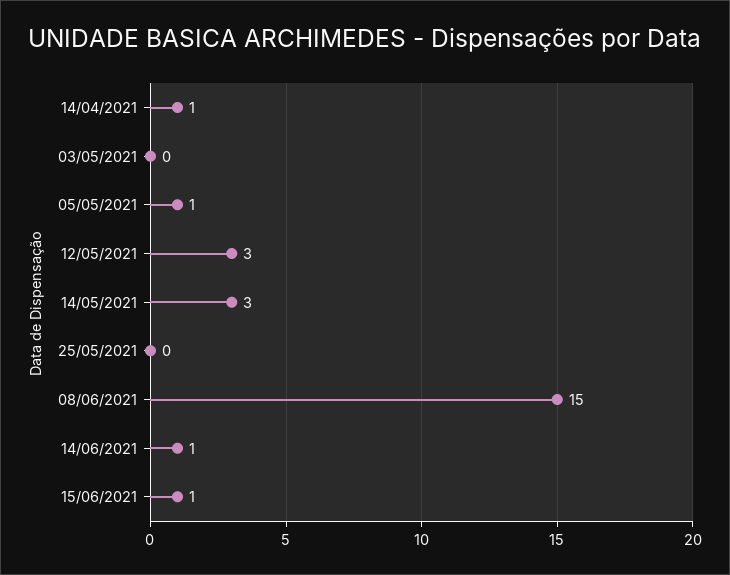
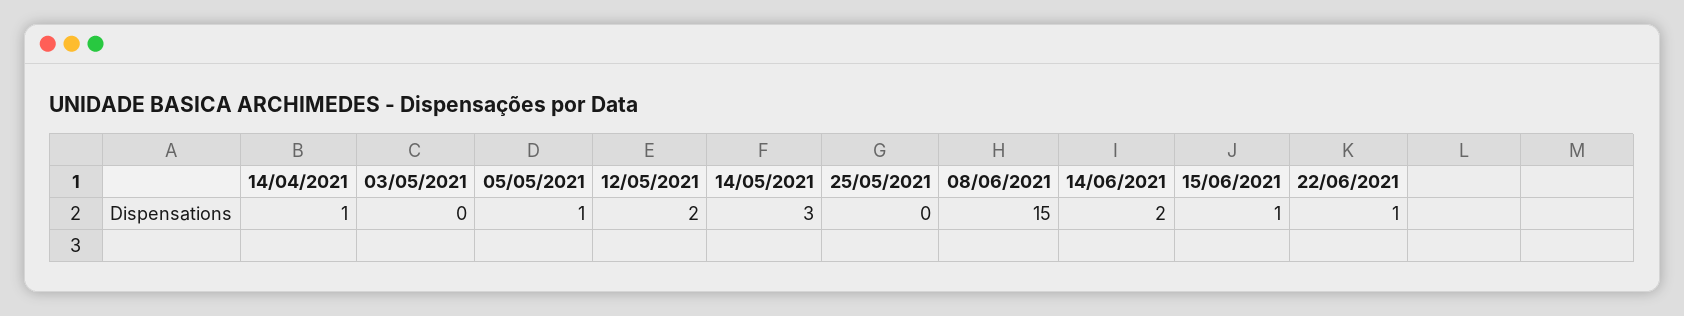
12/05/2021: 3 -> 2
14/06/2021: 1 -> 2
22/06/2021: none -> 1

